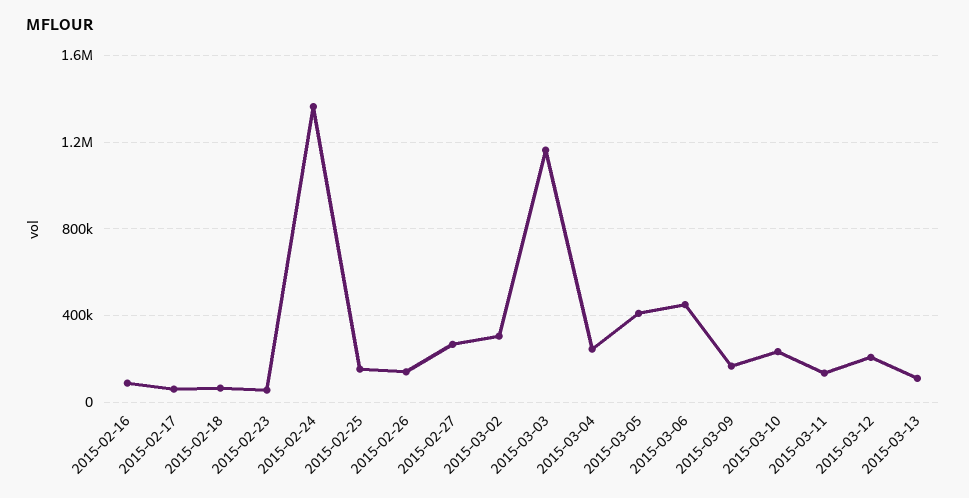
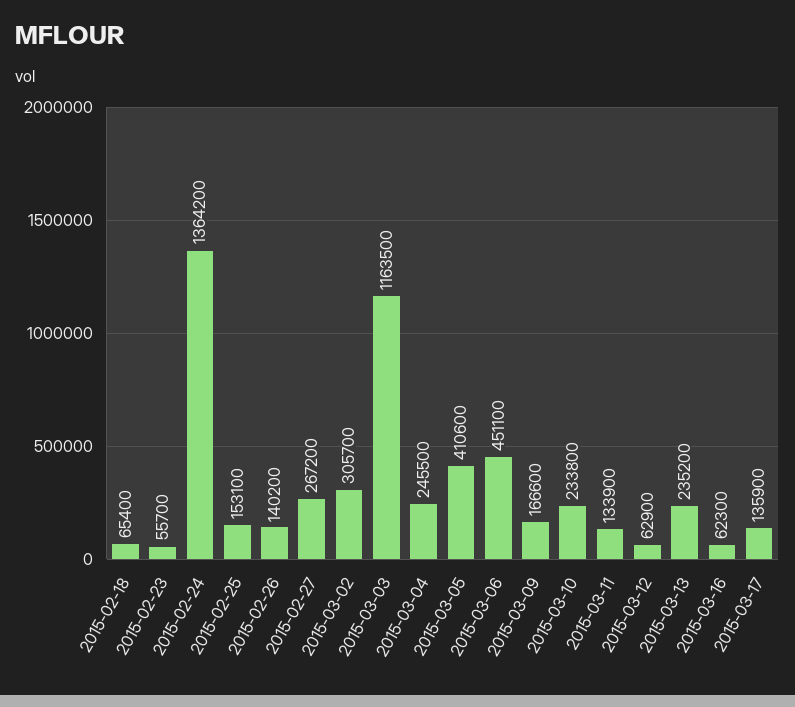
2015-02-16: 100000 -> none
2015-02-17: 50000 -> none
2015-03-12: 200000 -> 62900
2015-03-13: 100000 -> 235200
2015-03-16: none -> 62300
2015-03-17: none -> 135900

